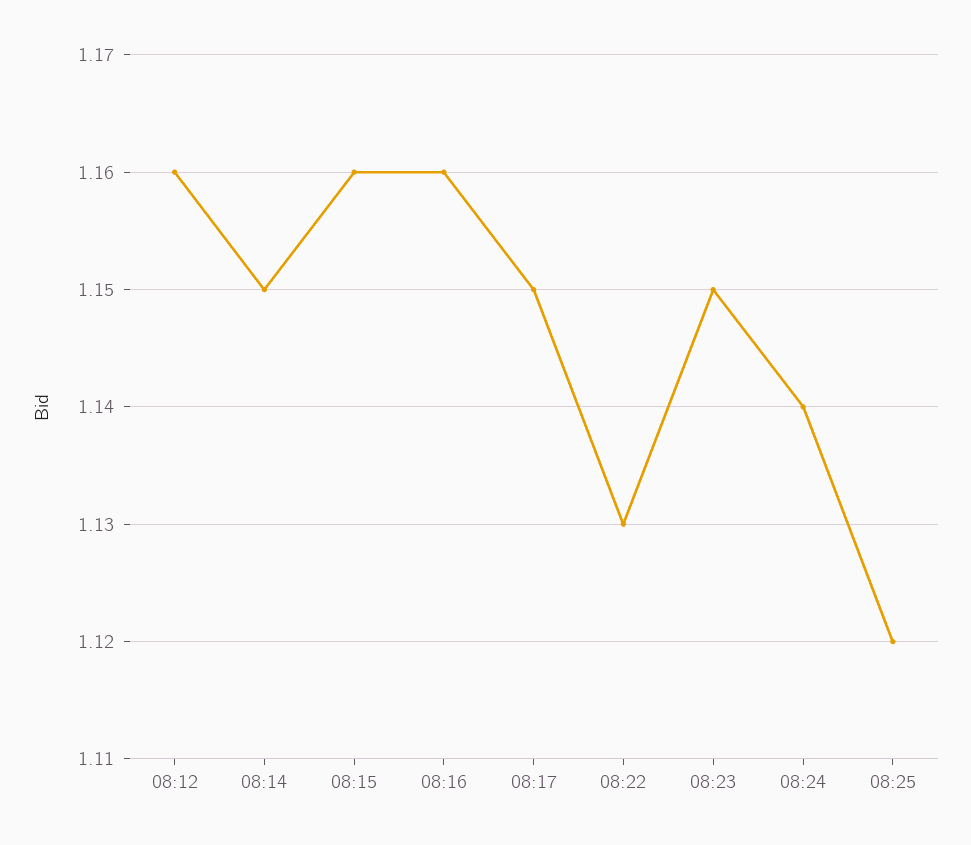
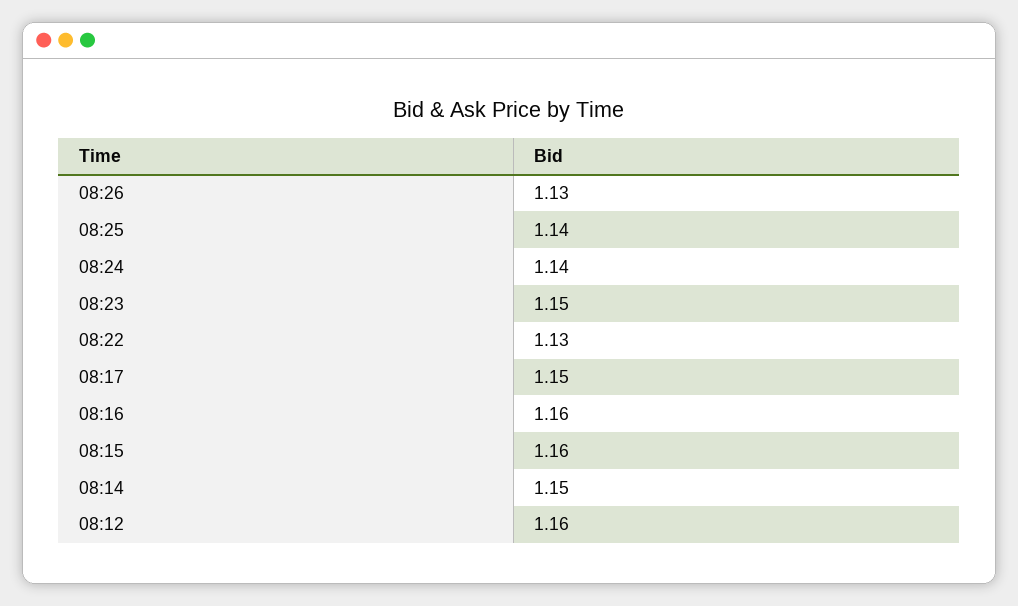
08:25: 1.12 -> 1.14
08:26: none -> 1.13

